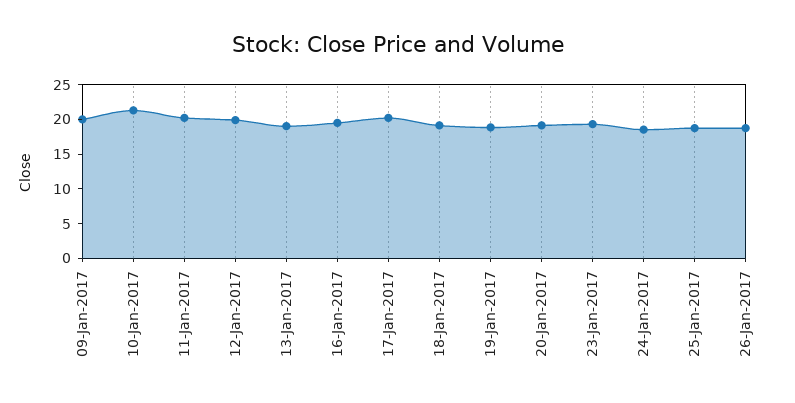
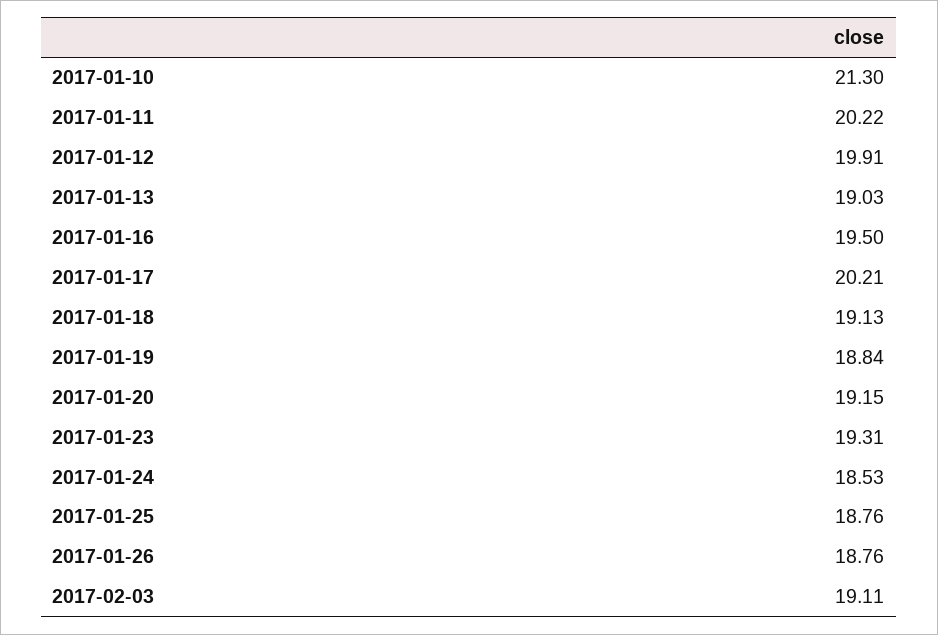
09-Jan-2017: 20 -> none
2017-02-03: none -> 19.11

